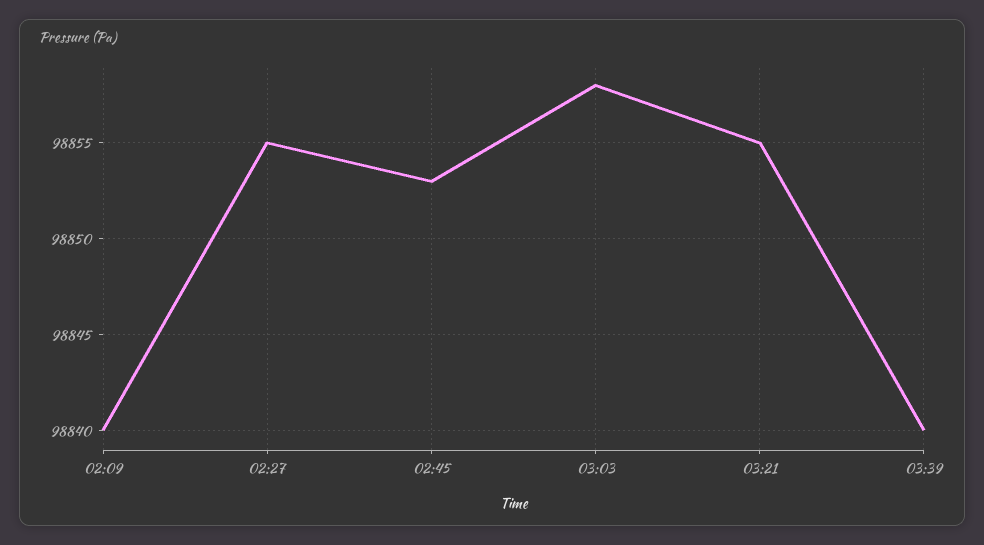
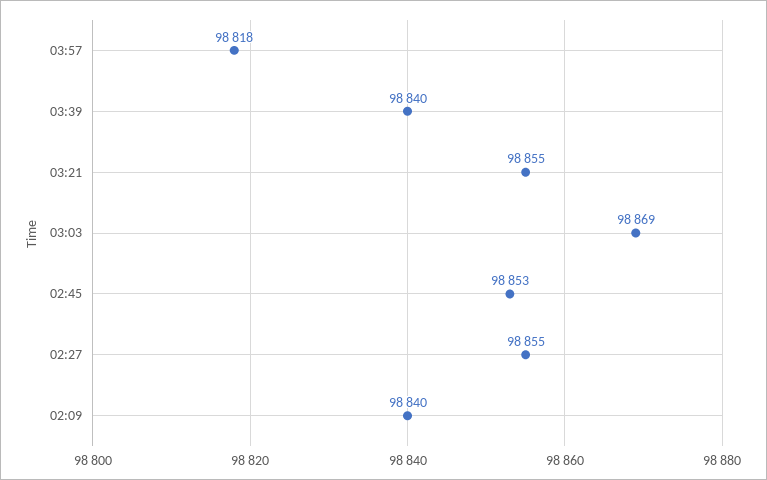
03:03: 98858 -> 98869
03:57: none -> 98818

